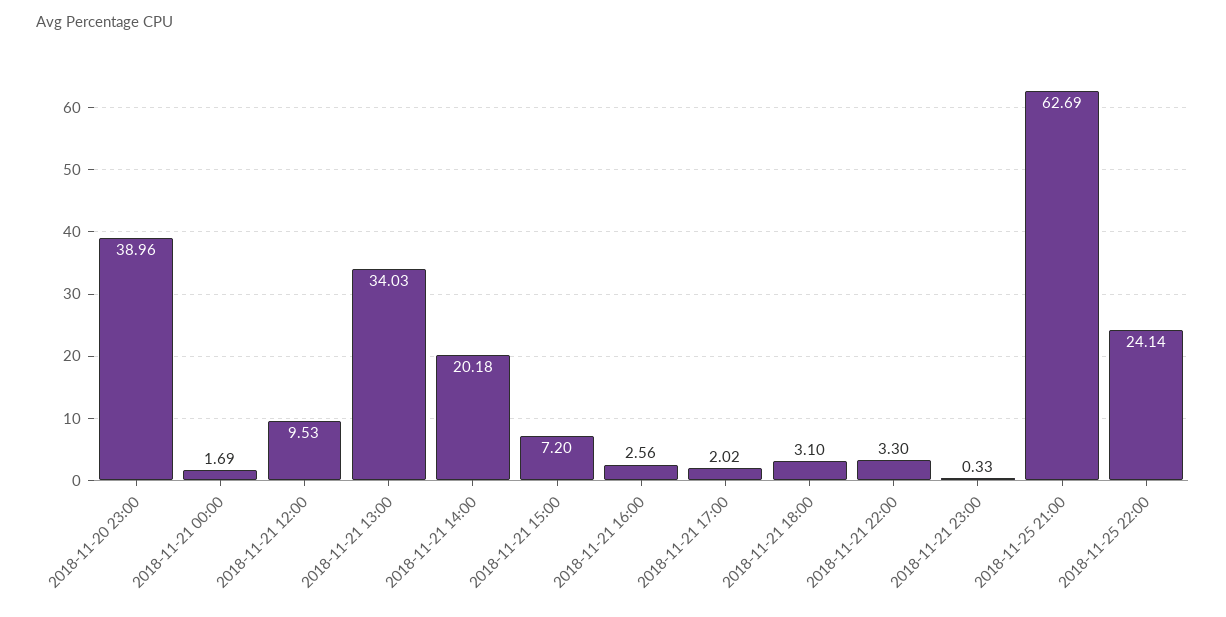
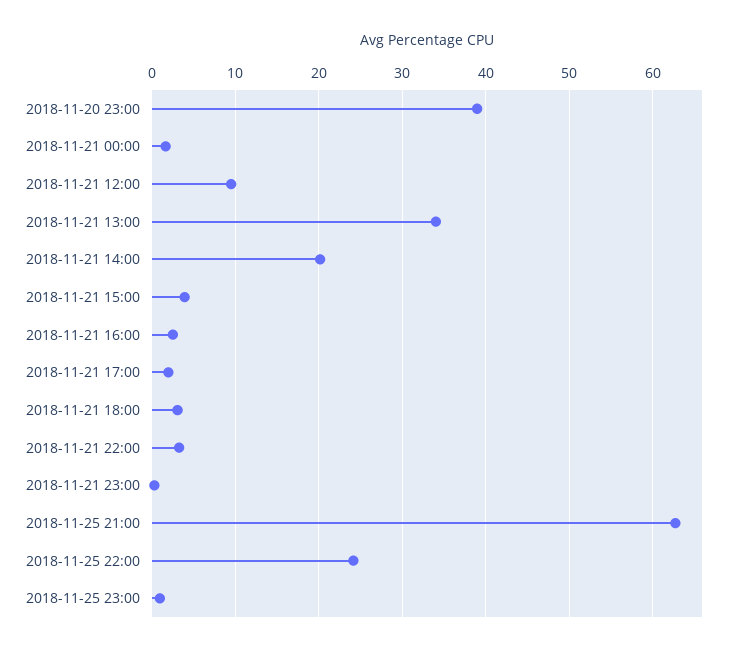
2018-11-21 15:00: 7.2 -> 4
2018-11-25 23:00: none -> 1

